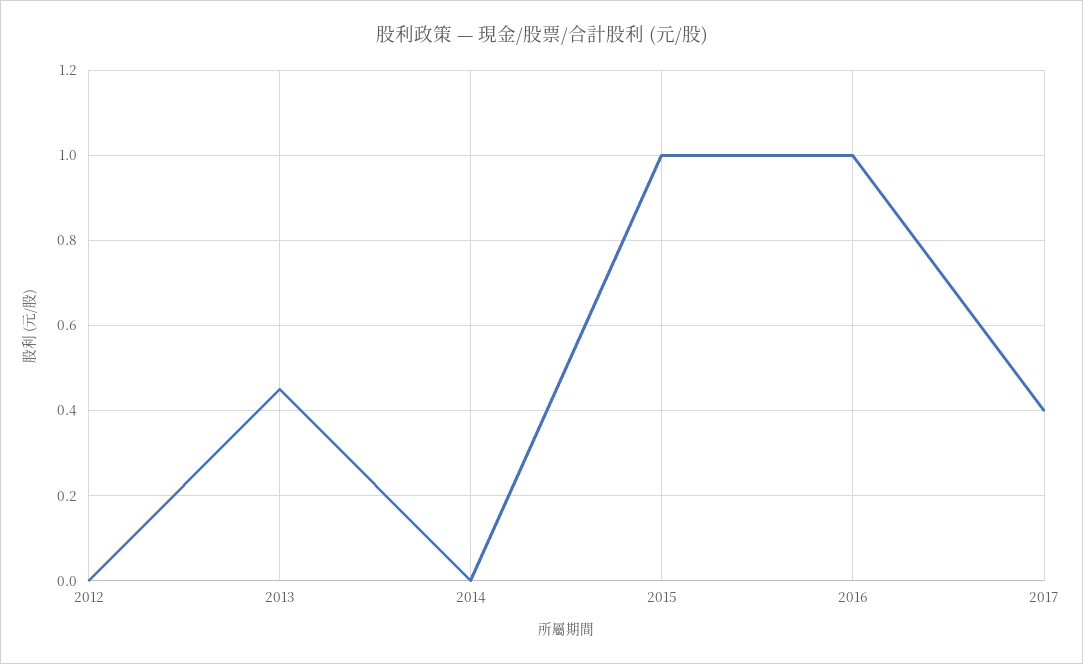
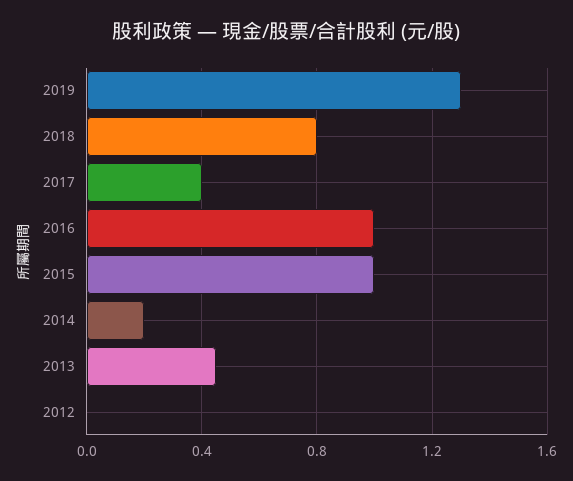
2014: 0 -> 0.2
2019: none -> 1.3
2018: none -> 0.8

